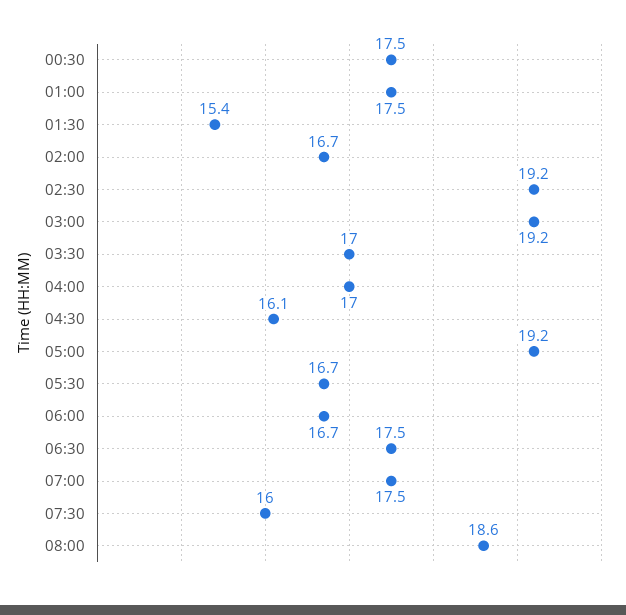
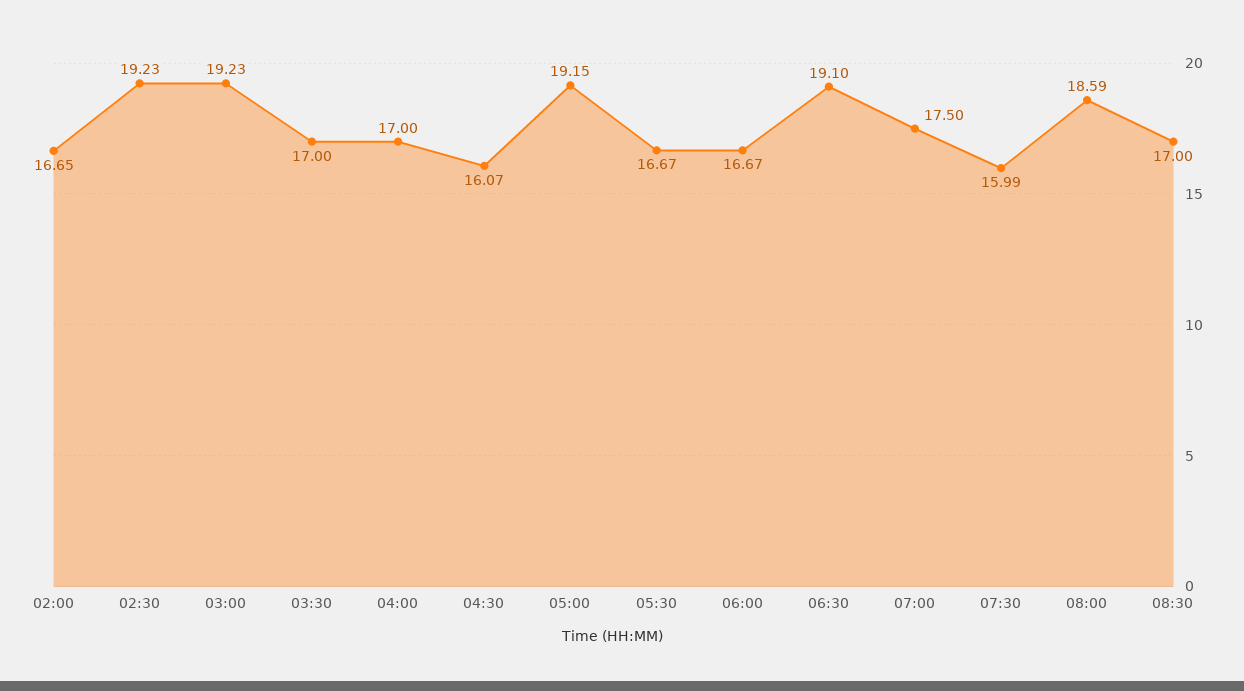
00:30: 17.5 -> none
01:00: 17.5 -> none
01:30: 15.4 -> none
06:30: 17.5 -> 19.1
08:30: none -> 17

